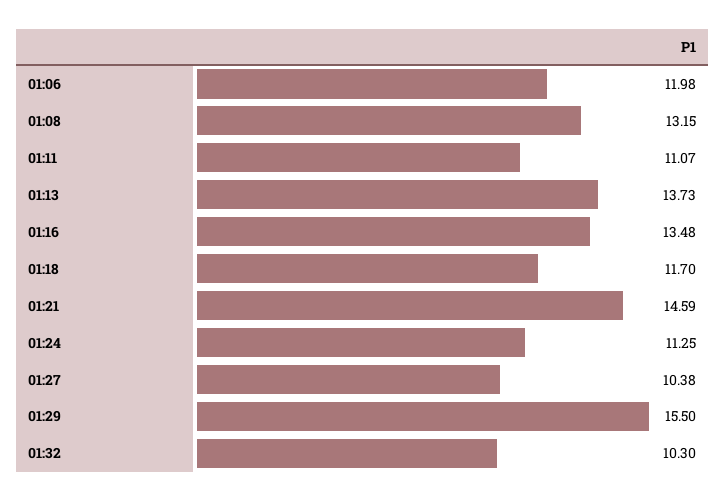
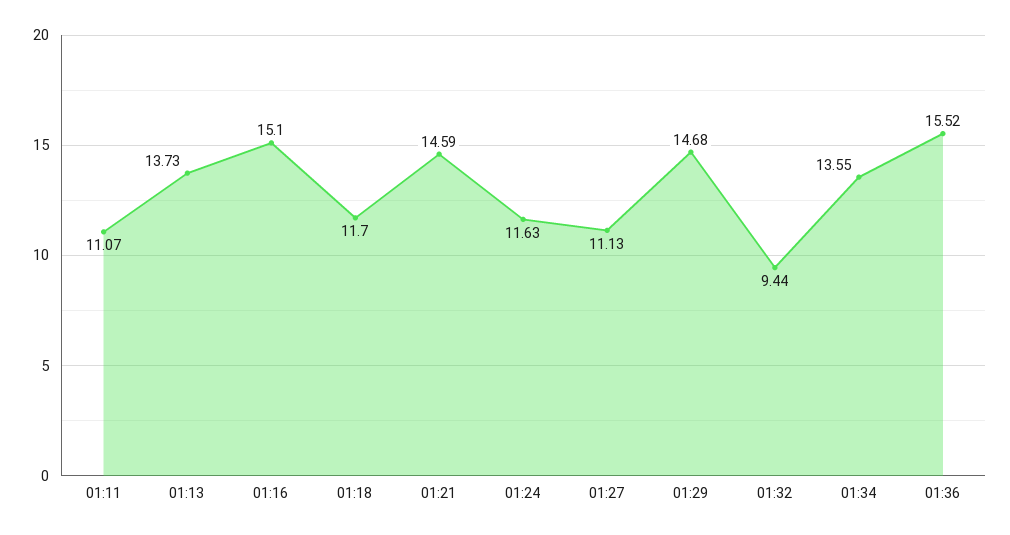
01:06: 11.98 -> none
01:08: 13.15 -> none
01:16: 13.48 -> 15.1
01:24: 11.25 -> 11.63
01:27: 10.38 -> 11.13
01:29: 15.5 -> 14.68
01:32: 10.3 -> 9.44
01:34: none -> 13.55
01:36: none -> 15.52

